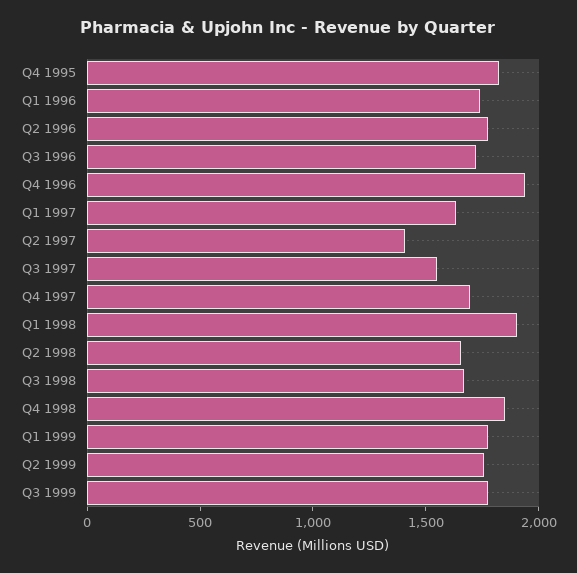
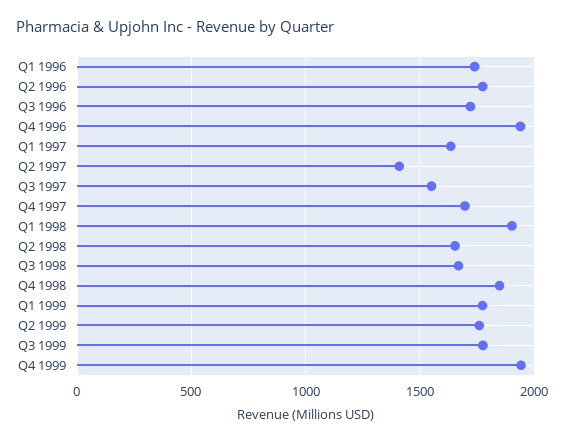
Q4 1995: 1800 -> none
Q4 1999: none -> 1950

